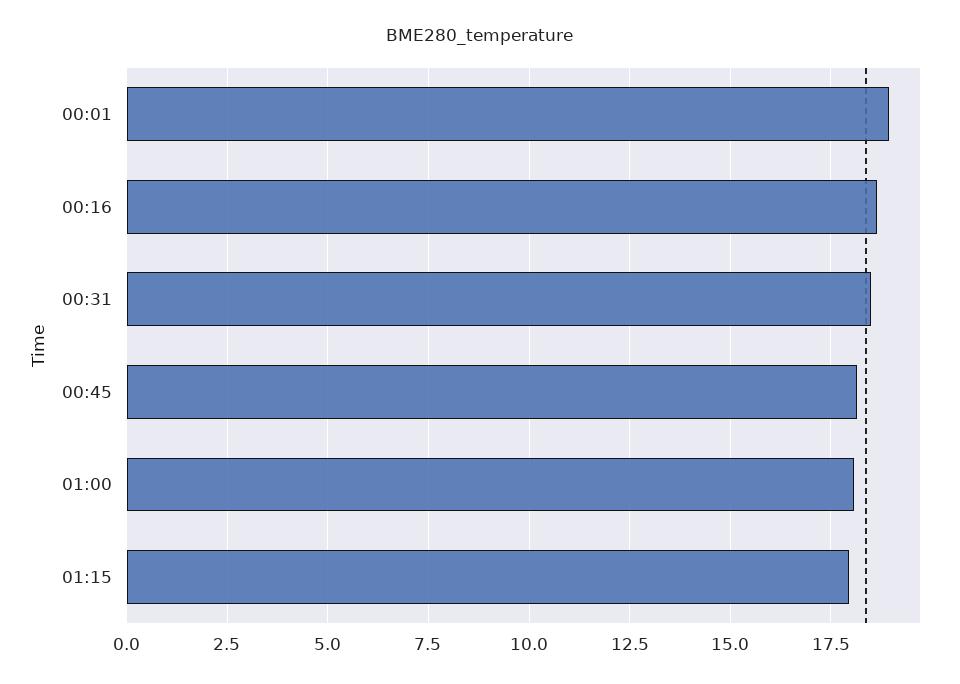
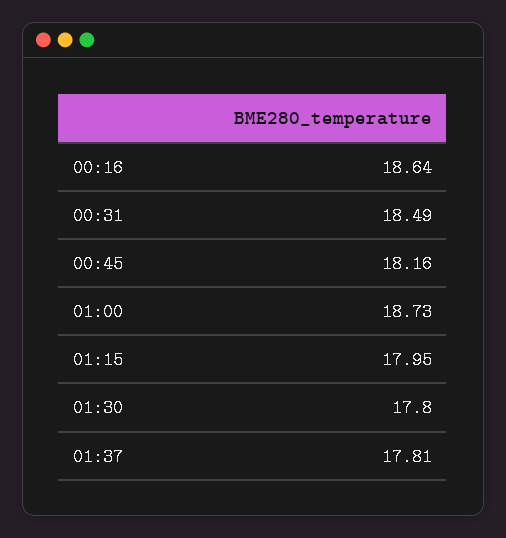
00:01: 19 -> none
01:00: 18 -> 18.73
01:30: none -> 17.8
01:37: none -> 17.81

